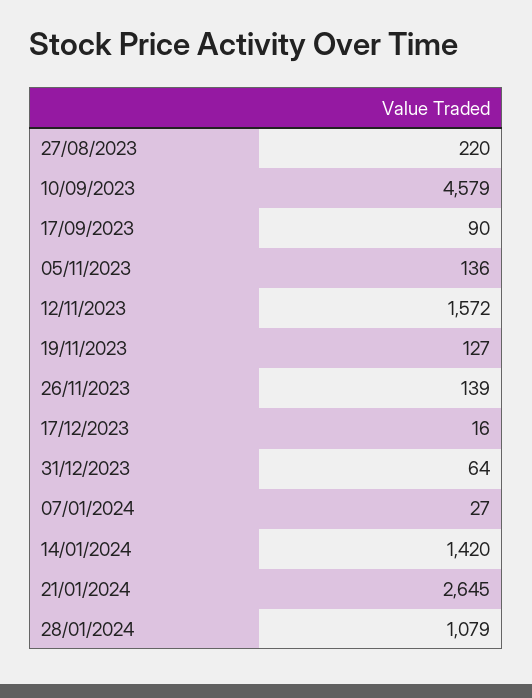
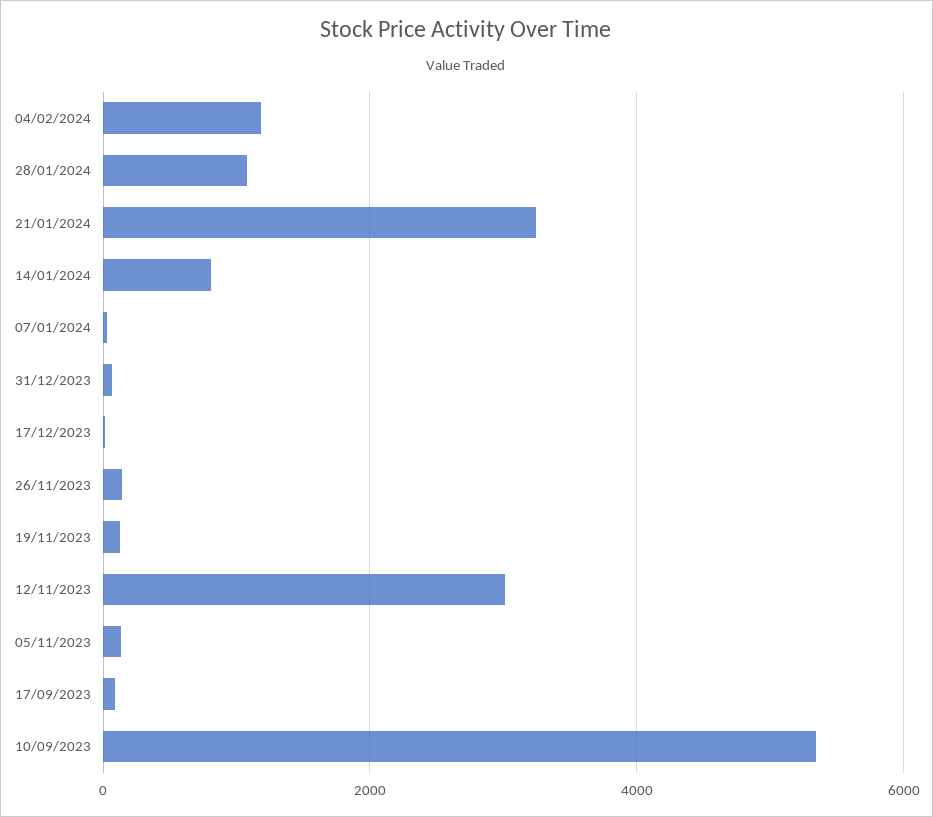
27/08/2023: 220 -> none
10/09/2023: 4579 -> 5400
12/11/2023: 1572 -> 3000
14/01/2024: 1420 -> 800
21/01/2024: 2645 -> 3200
04/02/2024: none -> 1200

